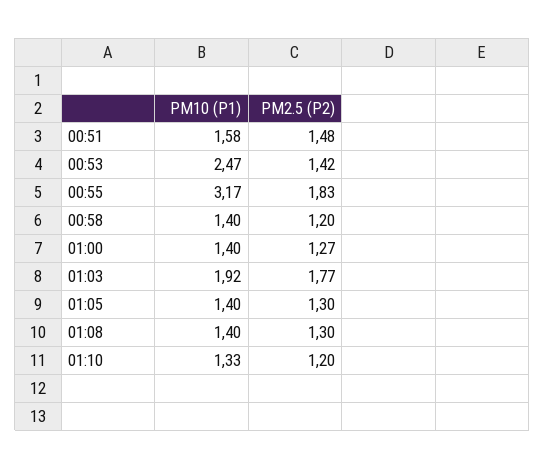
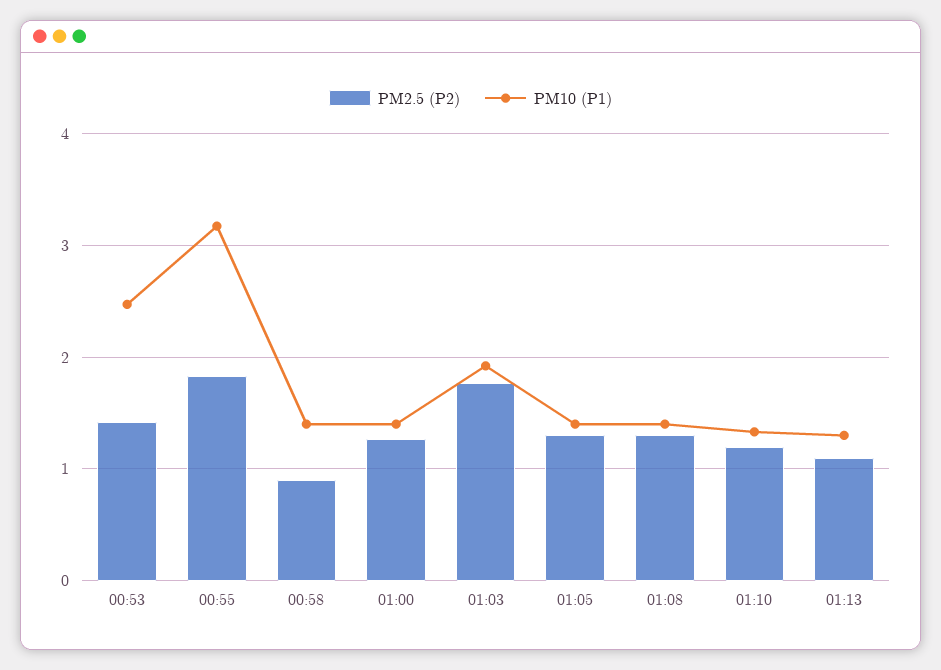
PM10 (P1), 00:51: 1.58 -> none
PM2.5 (P2), 00:51: 1.48 -> none
PM2.5 (P2), 00:58: 1.2 -> 0.9
PM2.5 (P2), 01:13: none -> 1.1
PM10 (P1), 01:13: none -> 1.3

